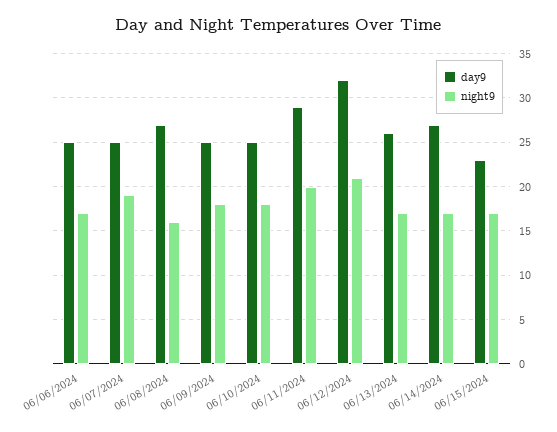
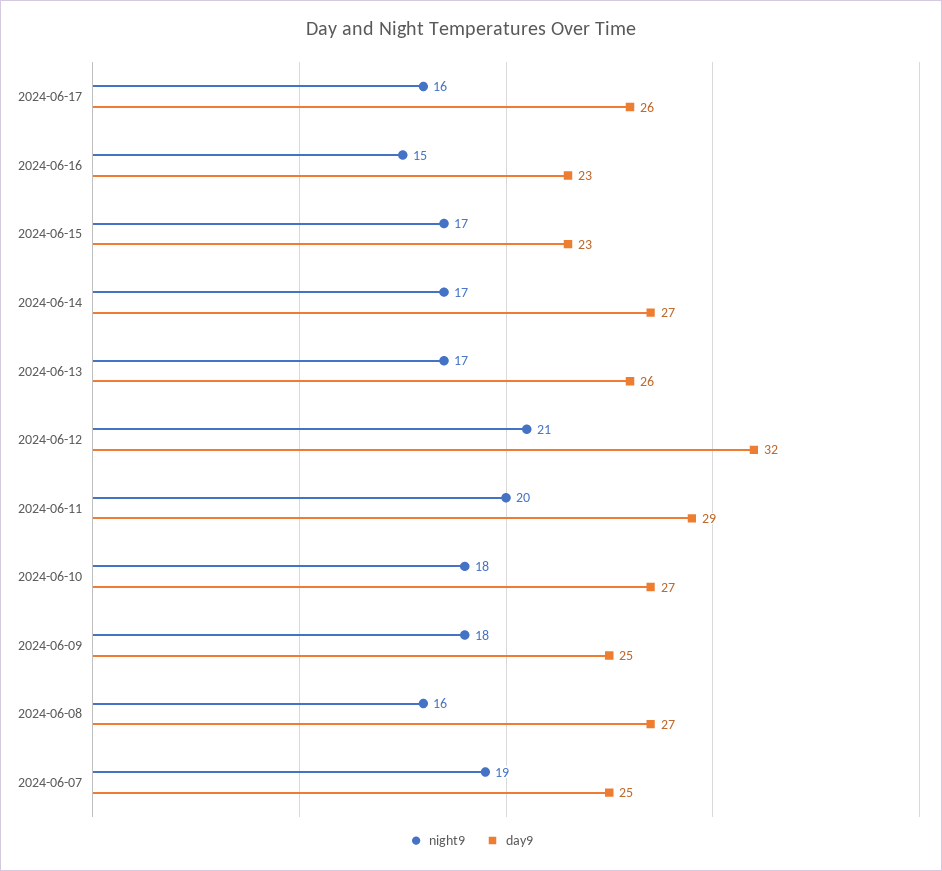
day9, 06/06/2024: 25 -> none
night9, 06/06/2024: 17 -> none
day9, 06/10/2024: 25 -> 27
night9, 2024-06-17: none -> 16
day9, 2024-06-17: none -> 26
night9, 2024-06-16: none -> 15
day9, 2024-06-16: none -> 23

